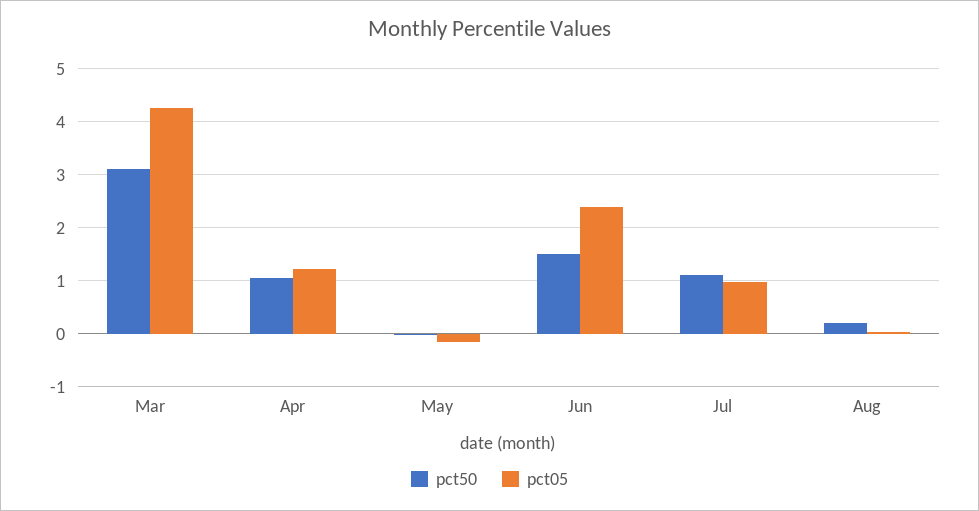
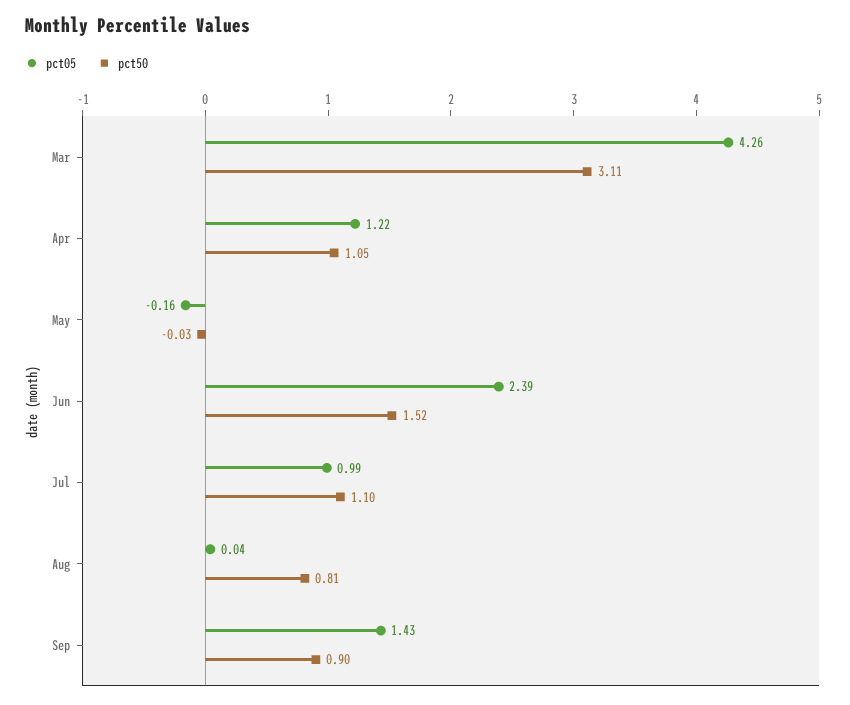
pct50, Aug: 0.2 -> 0.81
pct05, Sep: none -> 1.43
pct50, Sep: none -> 0.9

